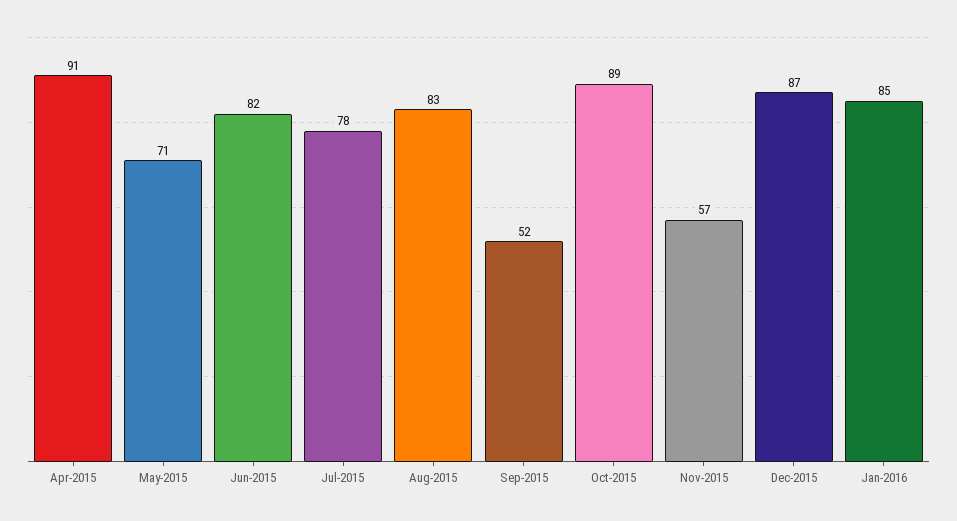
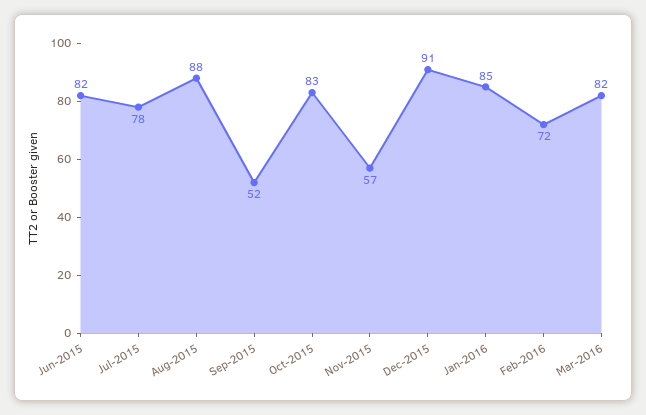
Apr-2015: 91 -> none
May-2015: 71 -> none
Aug-2015: 83 -> 88
Oct-2015: 89 -> 83
Dec-2015: 87 -> 91
Feb-2016: none -> 72
Mar-2016: none -> 82

